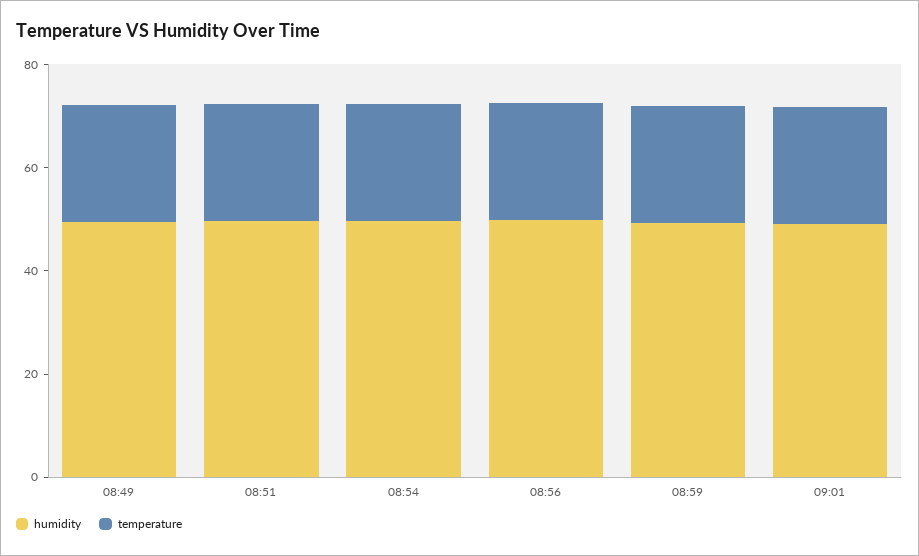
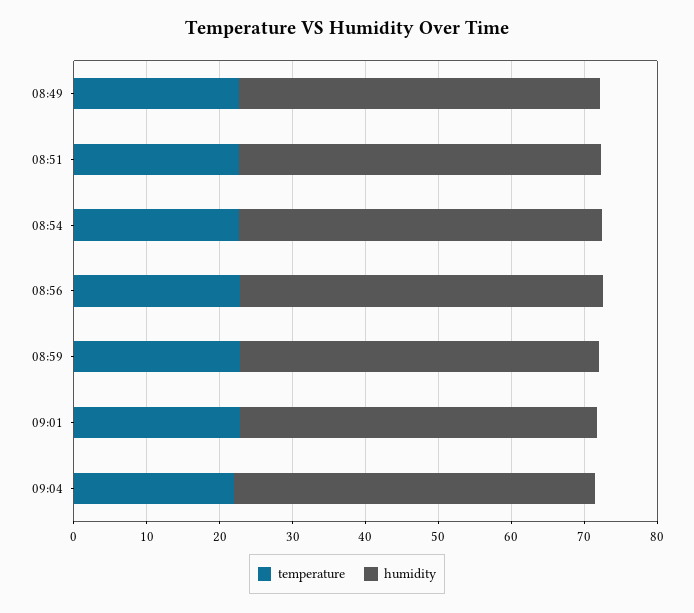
temperature, 09:04: none -> 22
humidity, 09:04: none -> 50

